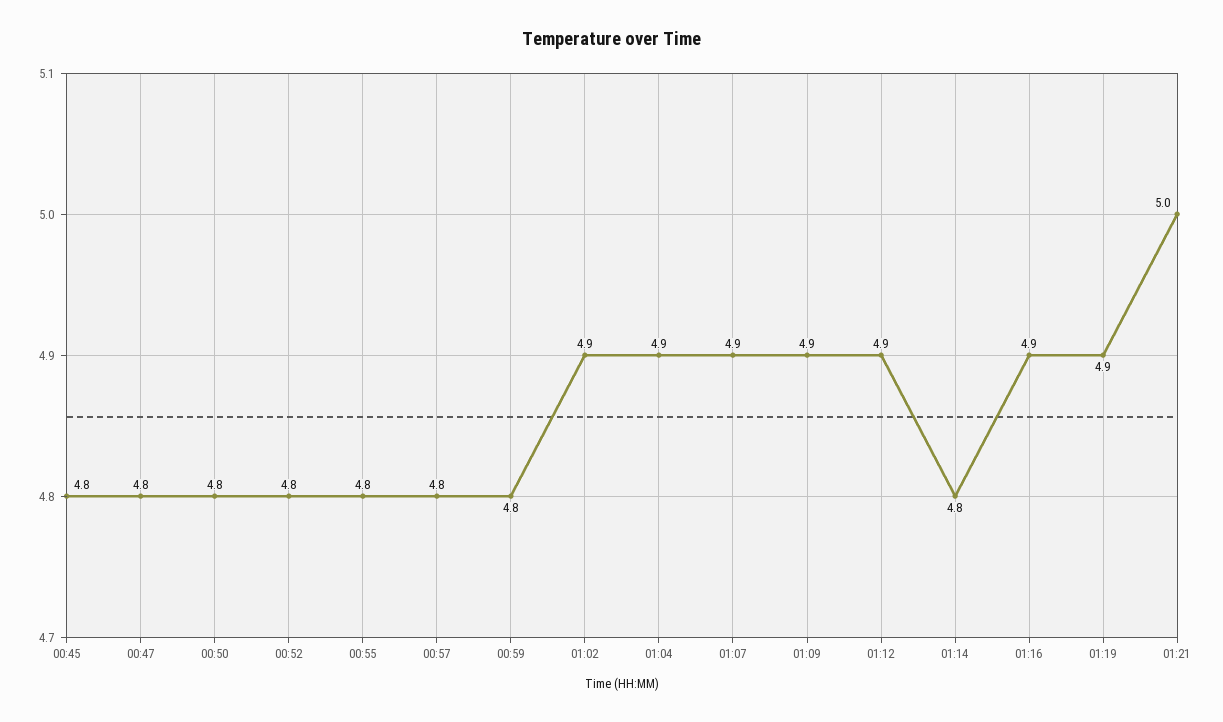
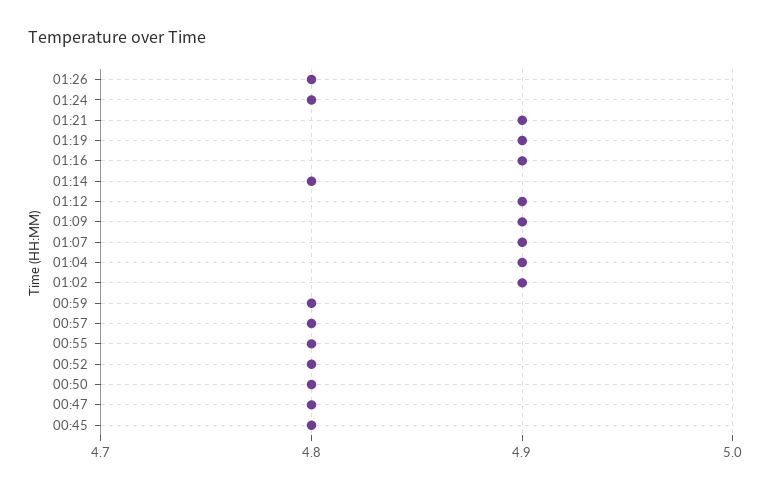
01:21: 5 -> 4.9
01:26: none -> 4.8
01:24: none -> 4.8

